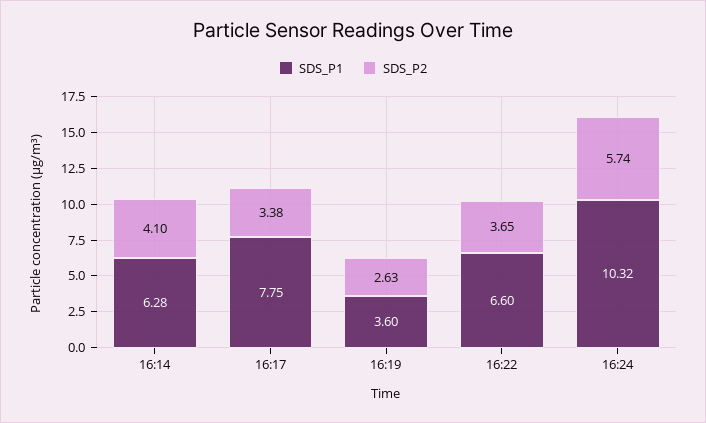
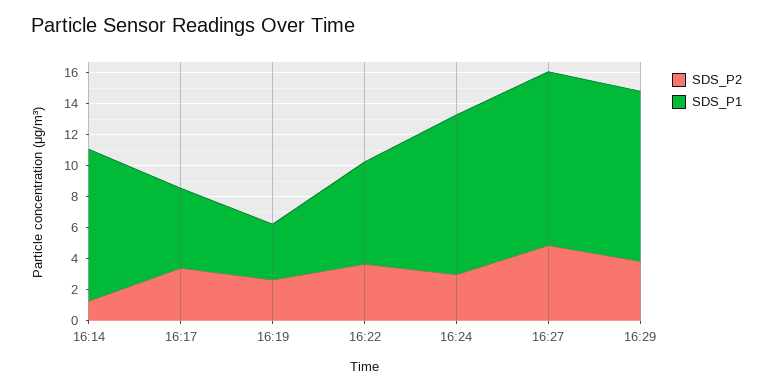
SDS_P1, 16:14: 6.28 -> 10
SDS_P2, 16:14: 4.1 -> 1
SDS_P1, 16:17: 7.75 -> 5
SDS_P2, 16:24: 5.74 -> 3
SDS_P2, 16:27: none -> 5
SDS_P1, 16:27: none -> 11
SDS_P2, 16:29: none -> 4
SDS_P1, 16:29: none -> 11

